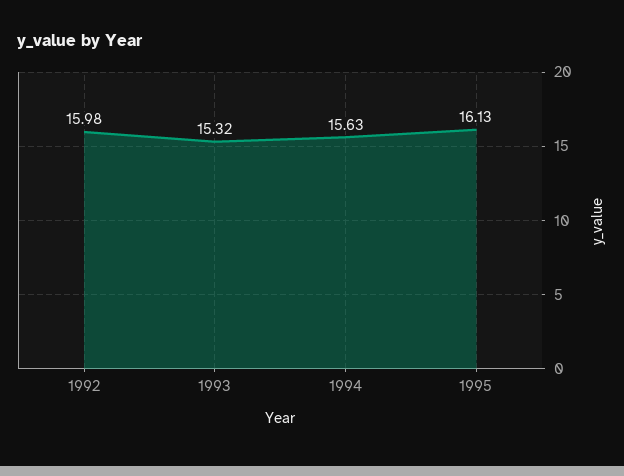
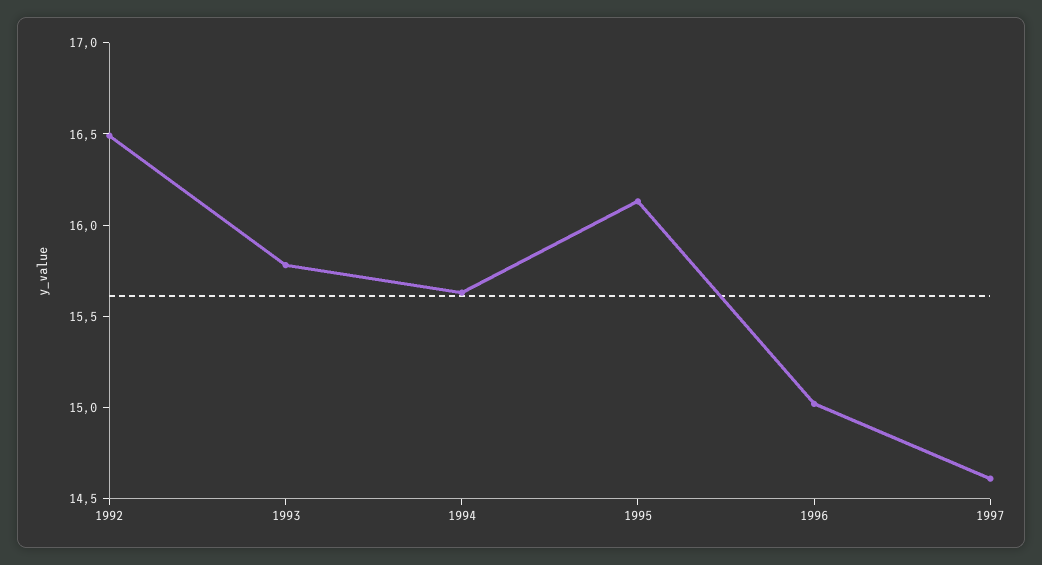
1992: 15.98 -> 16.5
1993: 15.32 -> 15.8
1996: none -> 15
1997: none -> 14.6

